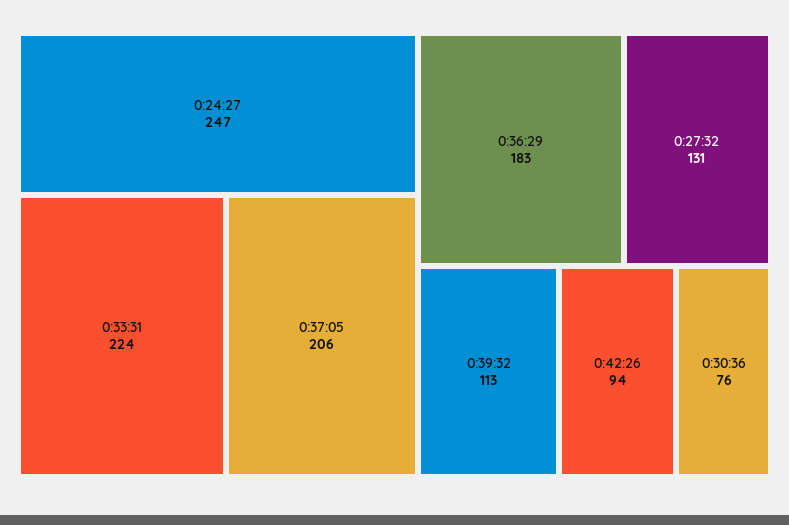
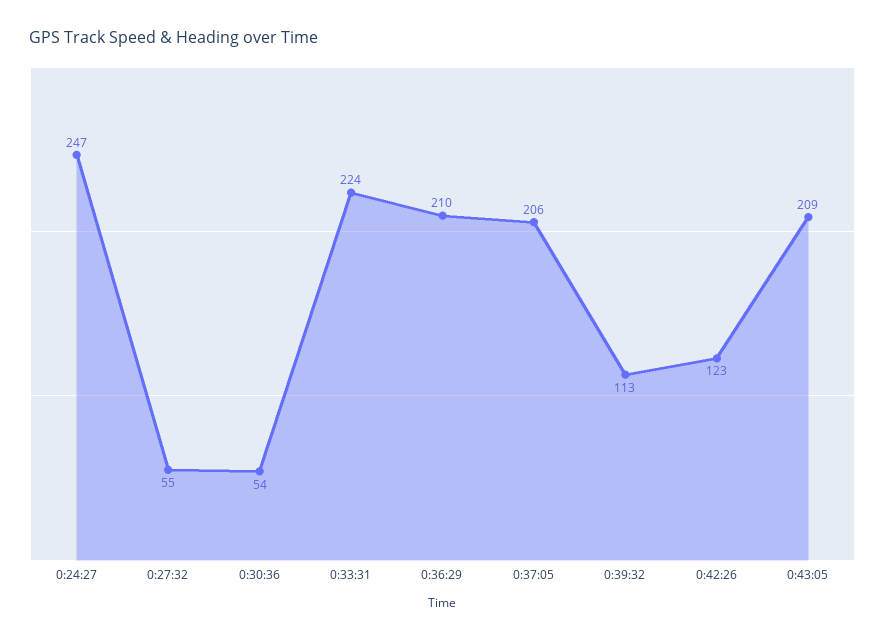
0:36:29: 183 -> 210
0:27:32: 131 -> 55
0:42:26: 94 -> 123
0:30:36: 76 -> 54
0:43:05: none -> 209

